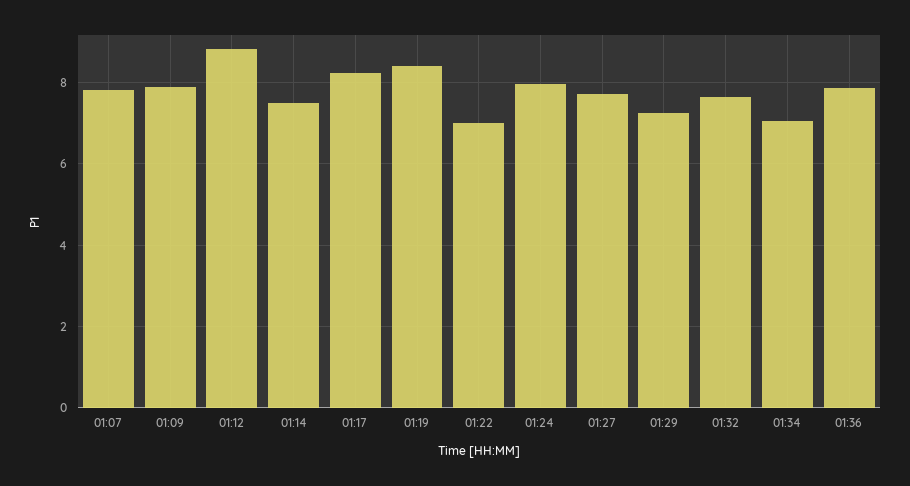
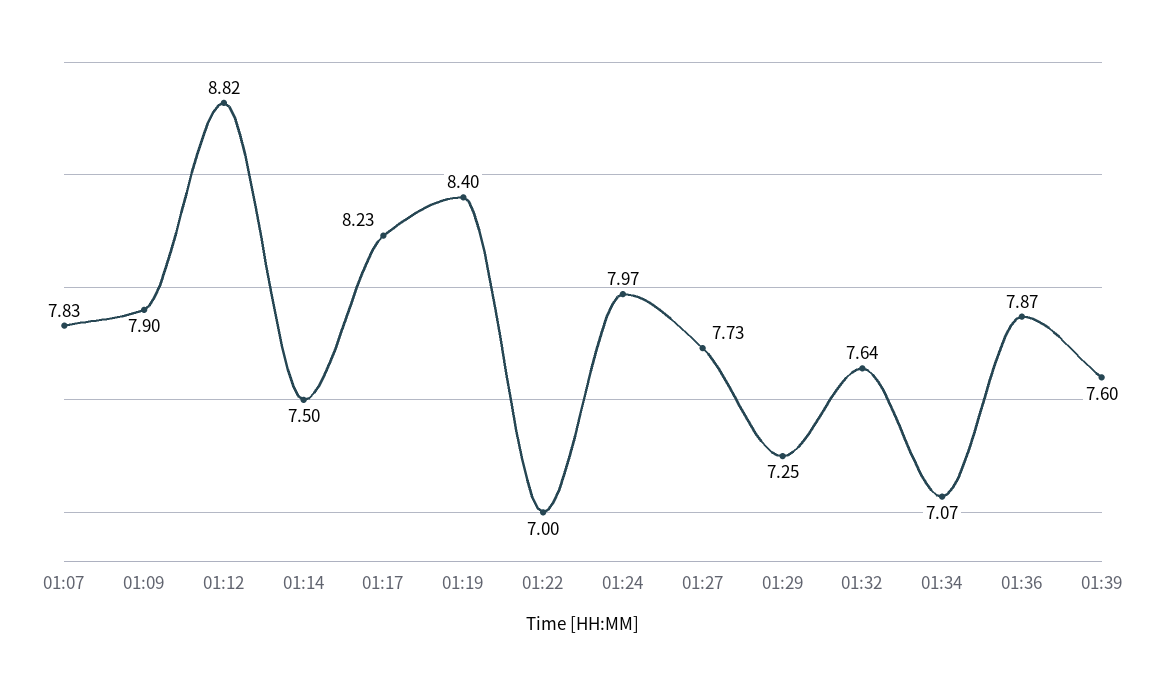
01:39: none -> 7.6

